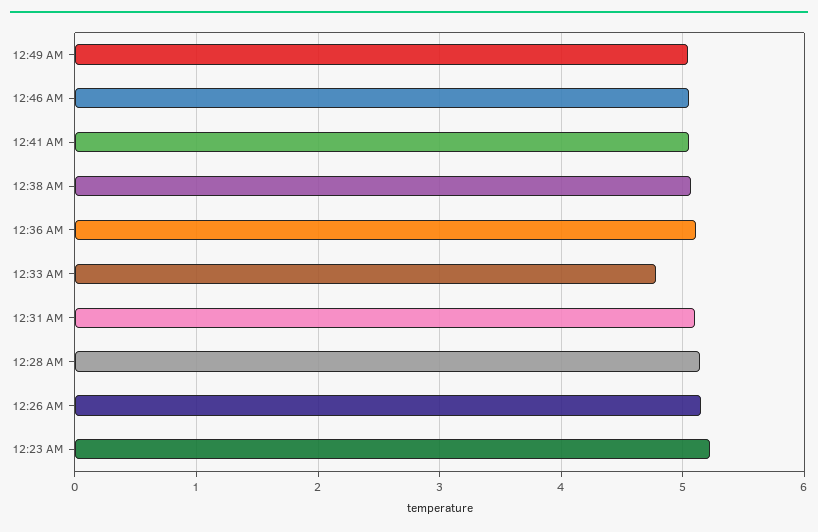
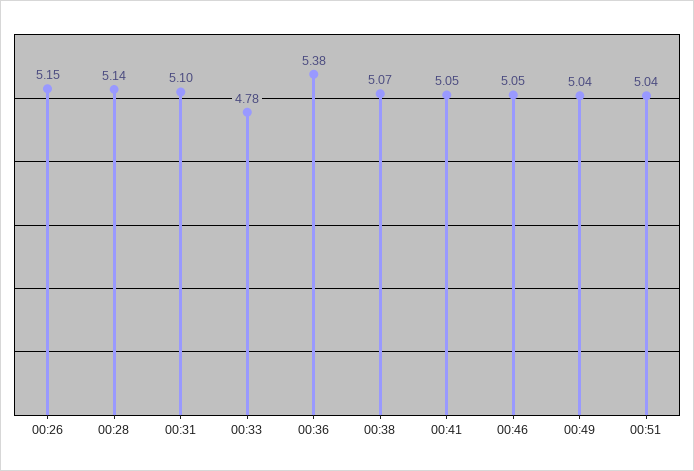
12:36 AM: 5.1 -> 5.38
12:23 AM: 5.2 -> none
00:51: none -> 5.04

